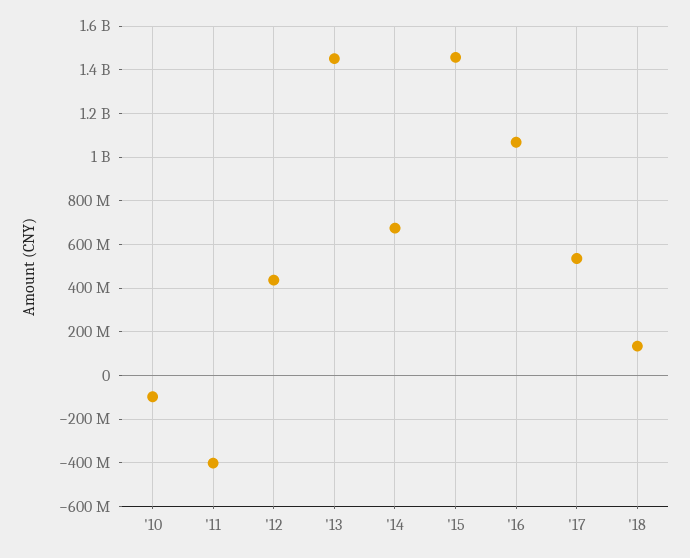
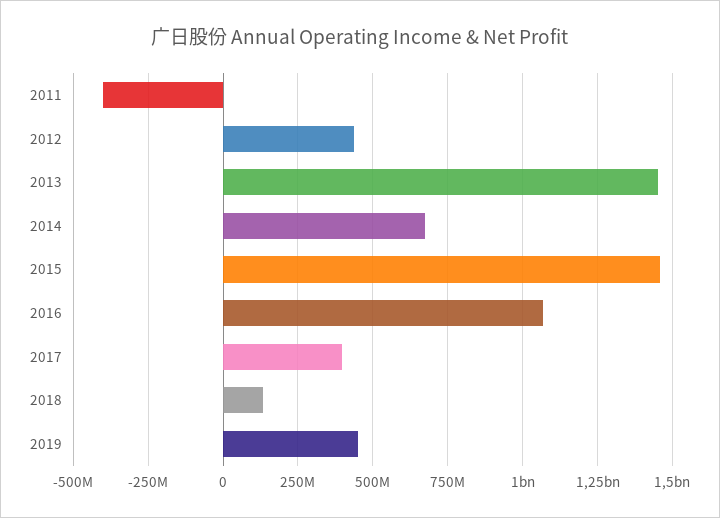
'10: -100000000 -> none
'17: 550000000 -> 400000000
2019: none -> 450000000

